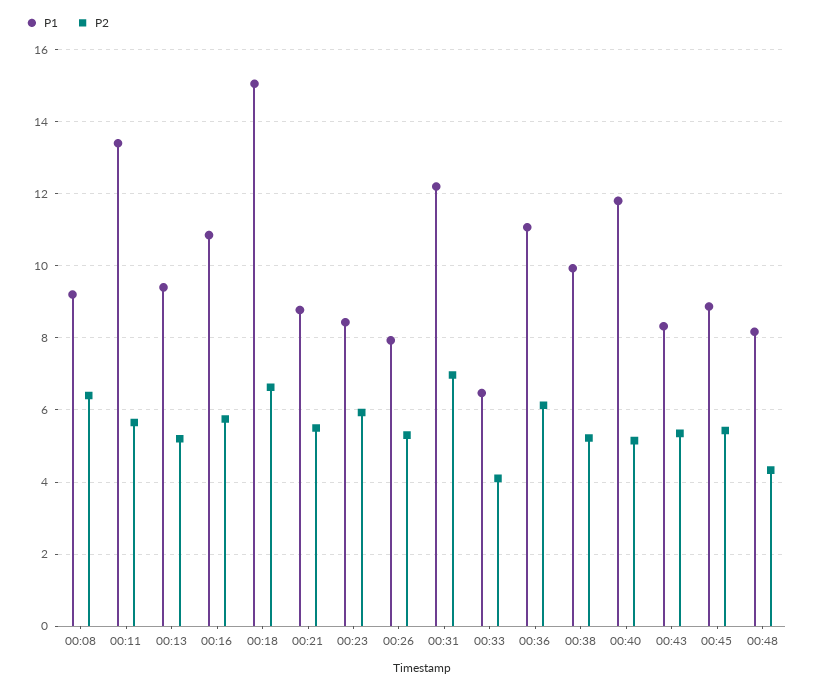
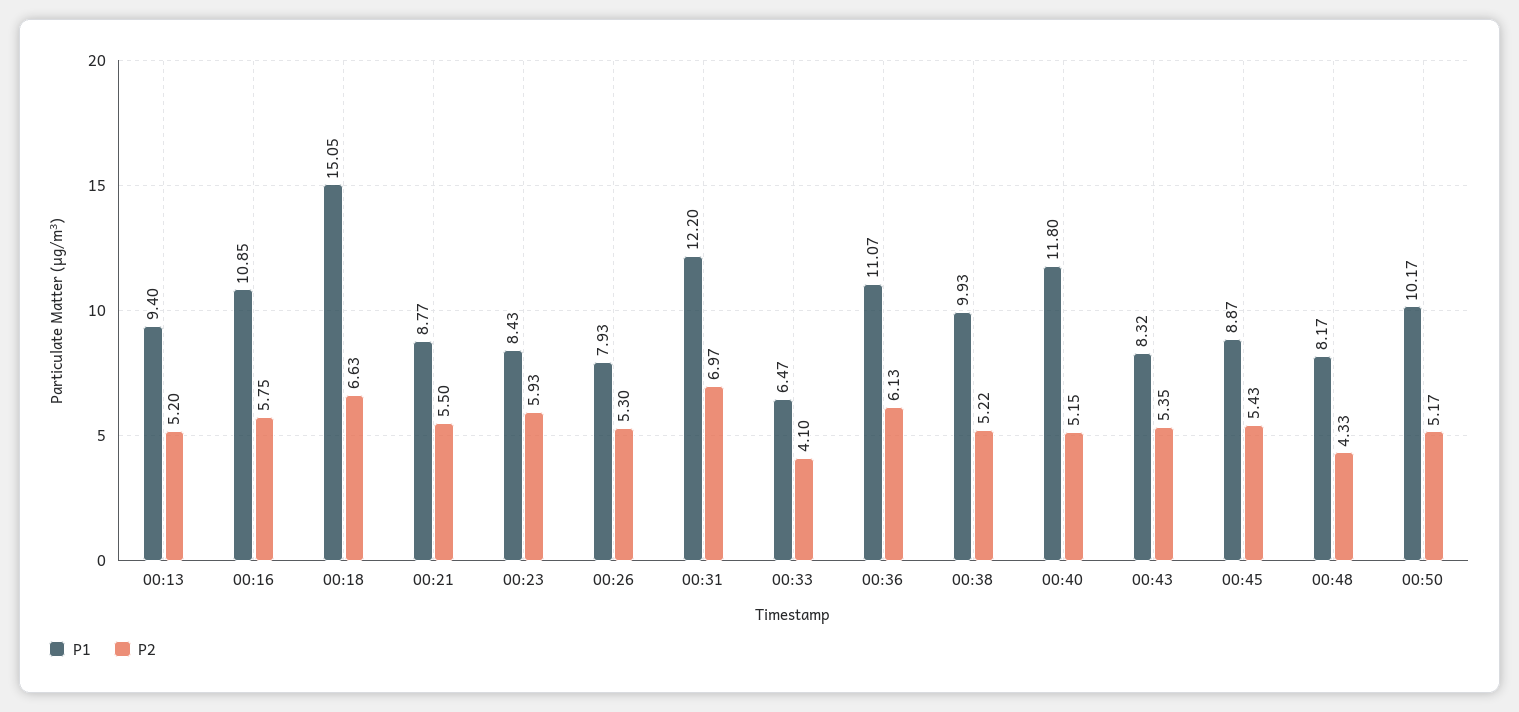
P1, 00:08: 9.2 -> none
P2, 00:08: 6.4 -> none
P1, 00:11: 13.4 -> none
P2, 00:11: 5.6 -> none
P1, 00:50: none -> 10.17
P2, 00:50: none -> 5.17

